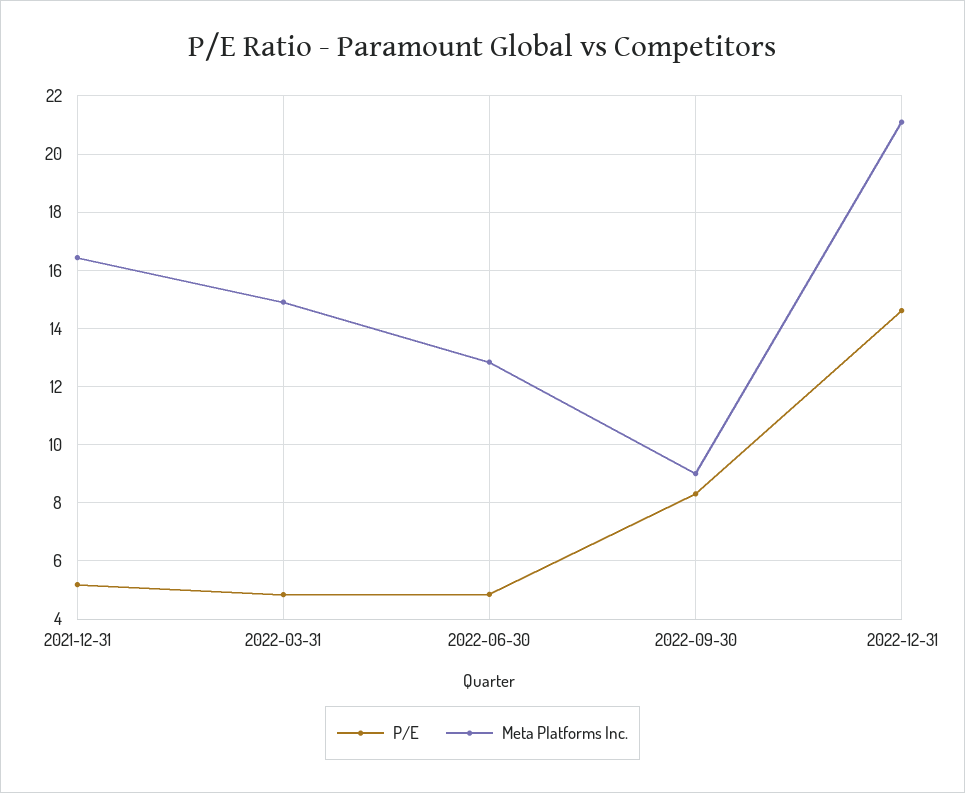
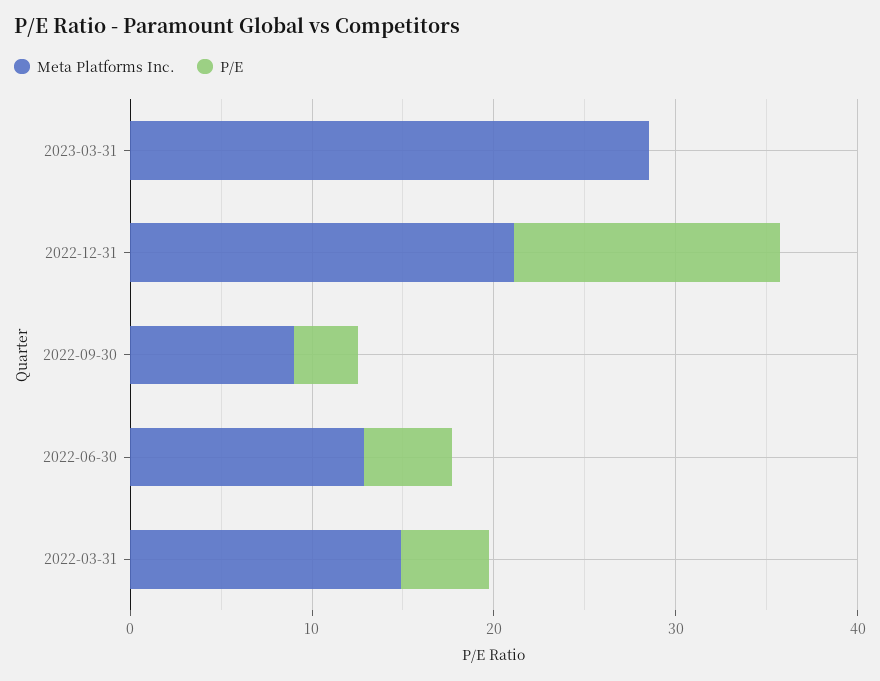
P/E, 2021-12-31: 5.25 -> none
Meta Platforms Inc., 2021-12-31: 16.5 -> none
P/E, 2022-09-30: 8.25 -> 4
Meta Platforms Inc., 2023-03-31: none -> 28
P/E, 2023-03-31: none -> 0

